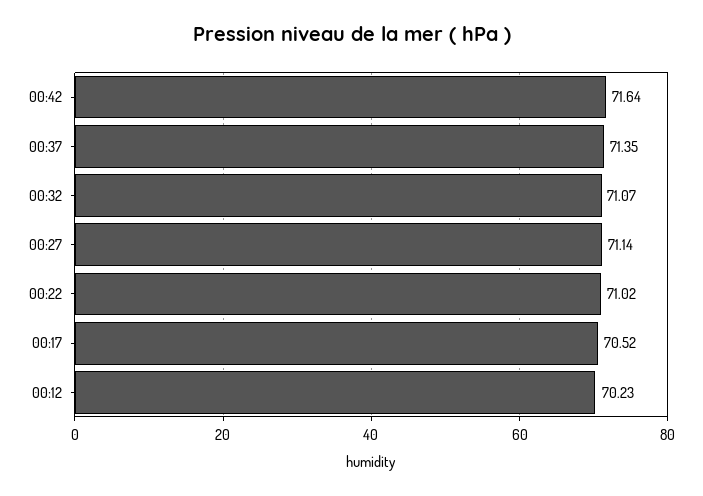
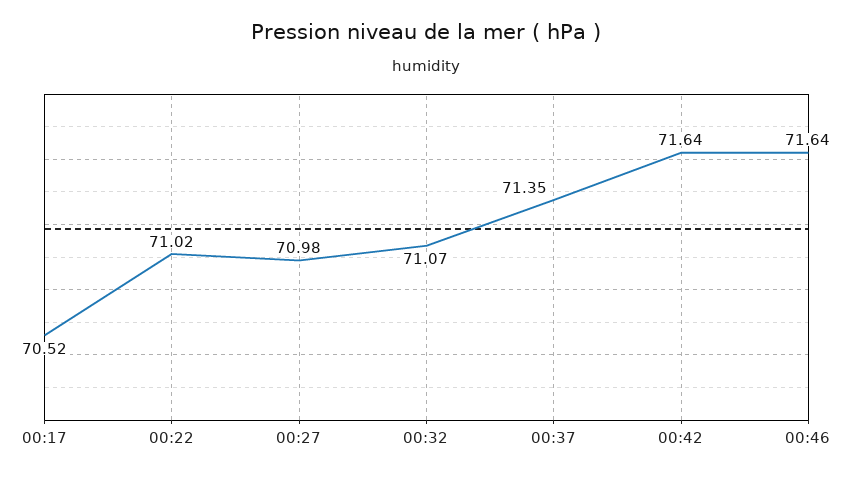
00:27: 71.14 -> 70.98
00:12: 70.23 -> none
00:46: none -> 71.64

